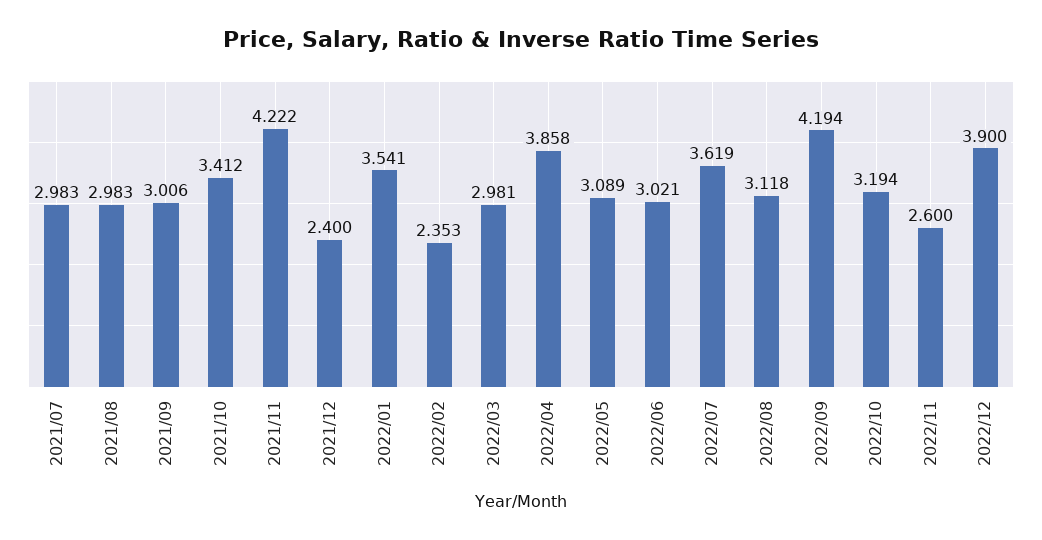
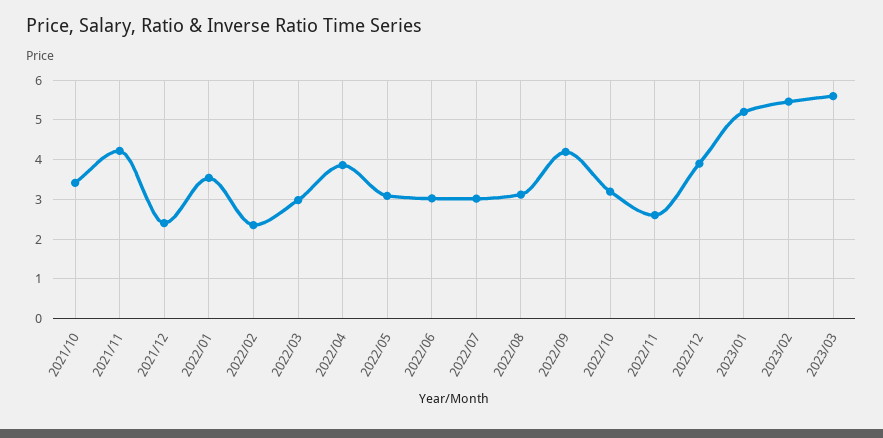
2021/07: 2.983 -> none
2021/08: 2.983 -> none
2021/09: 3.006 -> none
2022/07: 3.619 -> 3
2023/01: none -> 5.2
2023/02: none -> 5.4
2023/03: none -> 5.6

